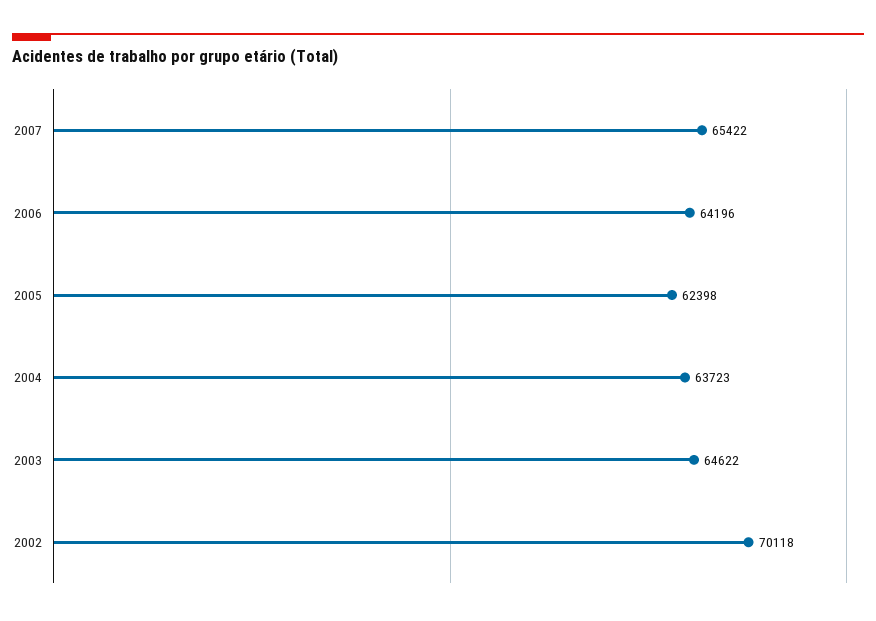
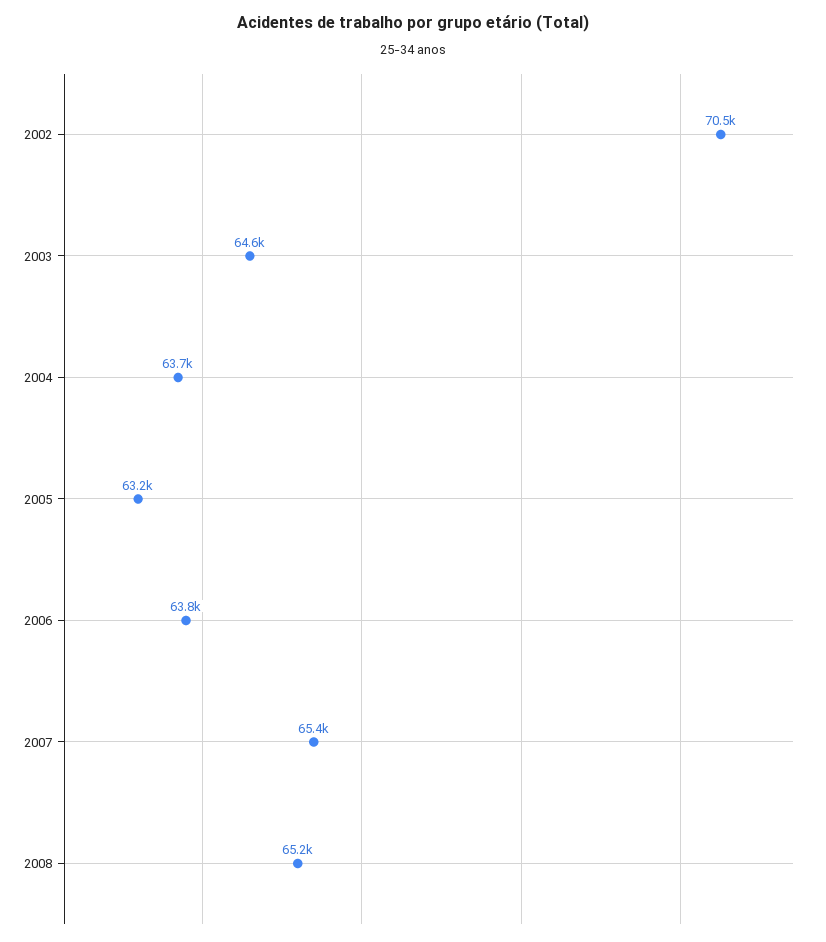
2006: 64196 -> 63800
2005: 62398 -> 63200
2002: 70118 -> 70500
2008: none -> 65200

